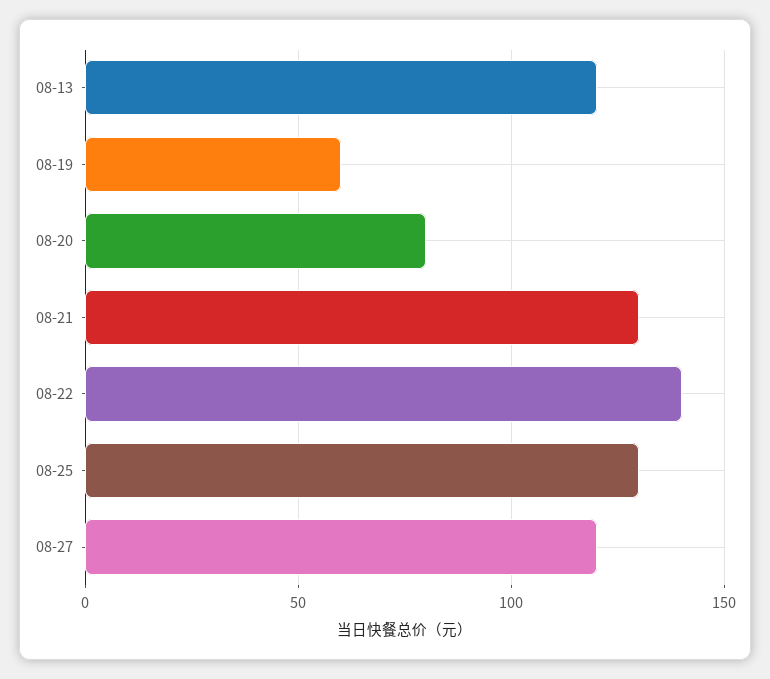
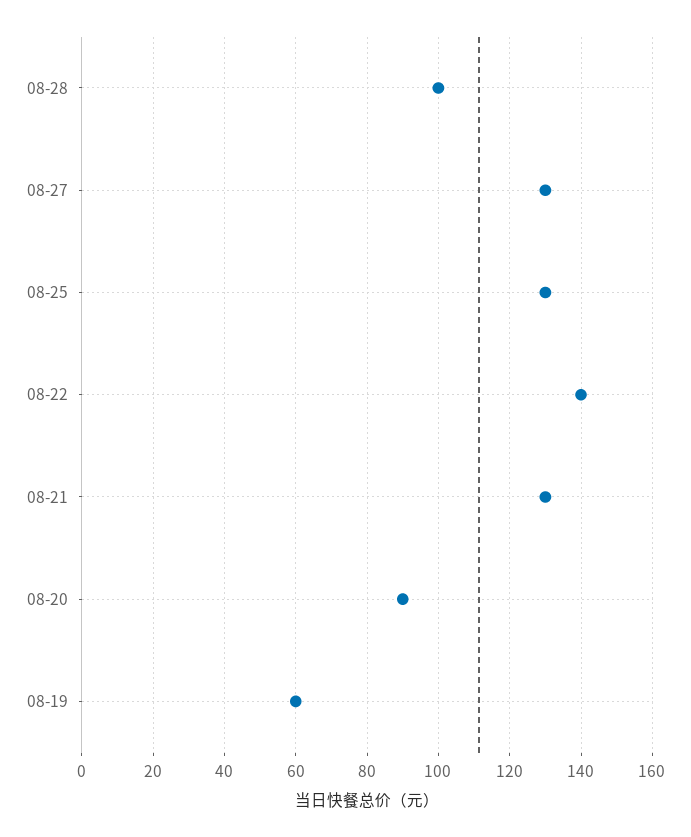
08-13: 120 -> none
08-20: 80 -> 90
08-27: 120 -> 130
08-28: none -> 100

